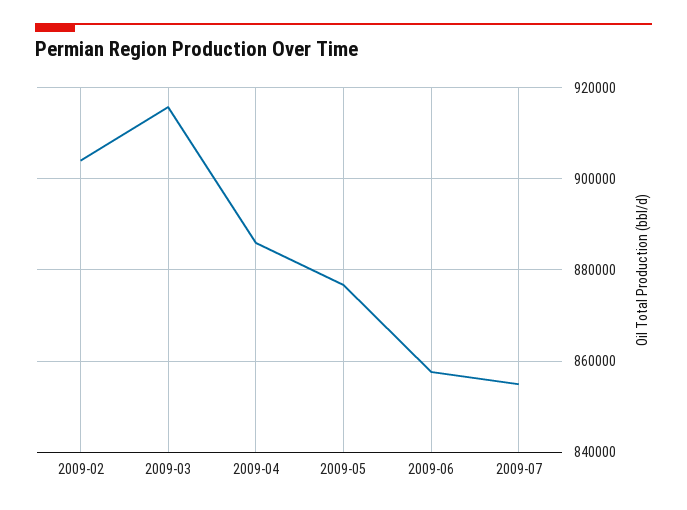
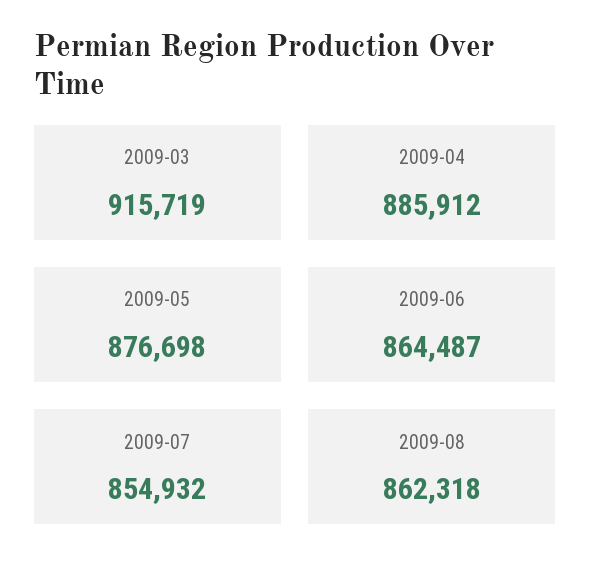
2009-02: 904000 -> none
2009-06: 858000 -> 864487
2009-08: none -> 862318

